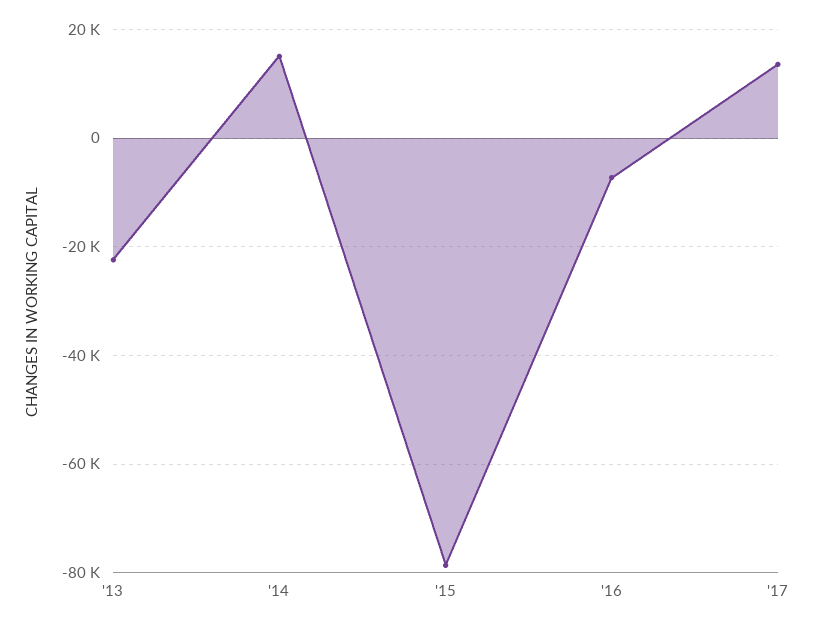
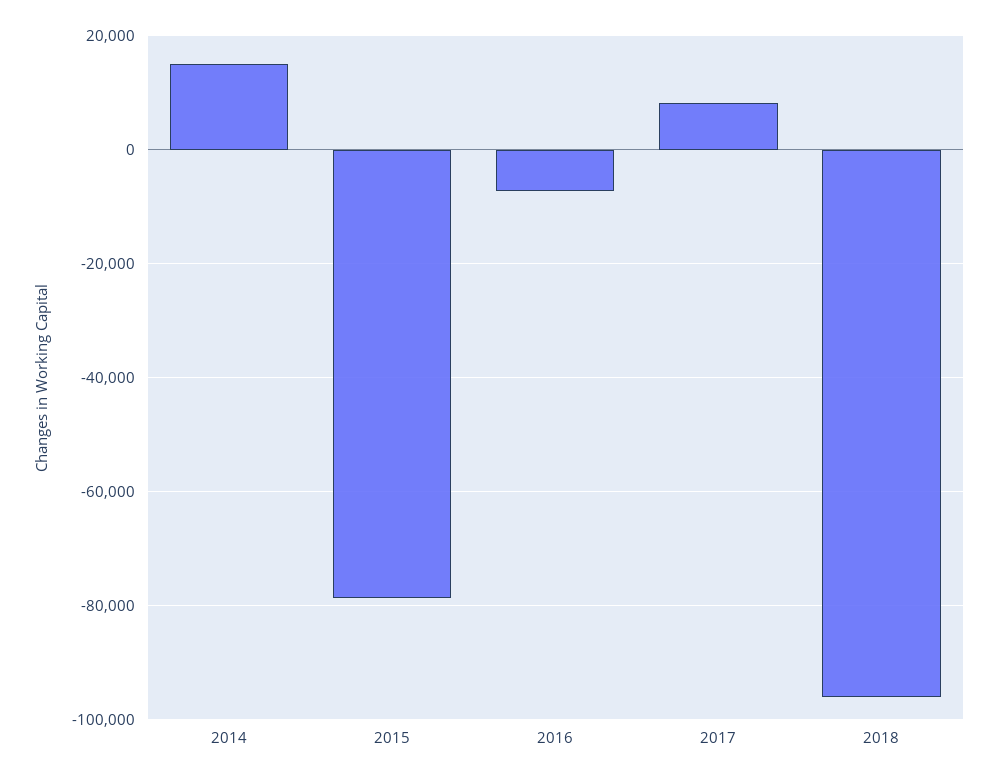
'13: -22000 -> none
'17: 14000 -> 8000
2018: none -> -96000

